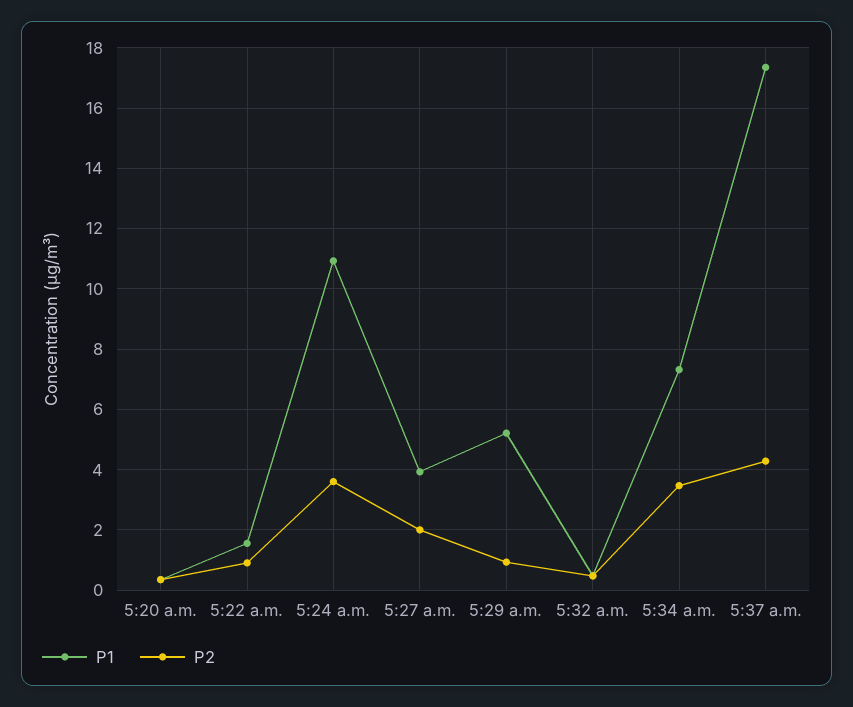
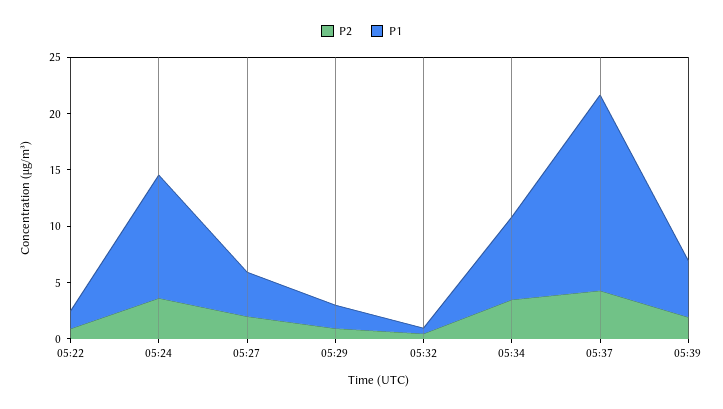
P1, 5:20 a.m.: 0.4 -> none
P2, 5:20 a.m.: 0.4 -> none
P1, 5:29 a.m.: 5.2 -> 2
P2, 05:39: none -> 2
P1, 05:39: none -> 5

